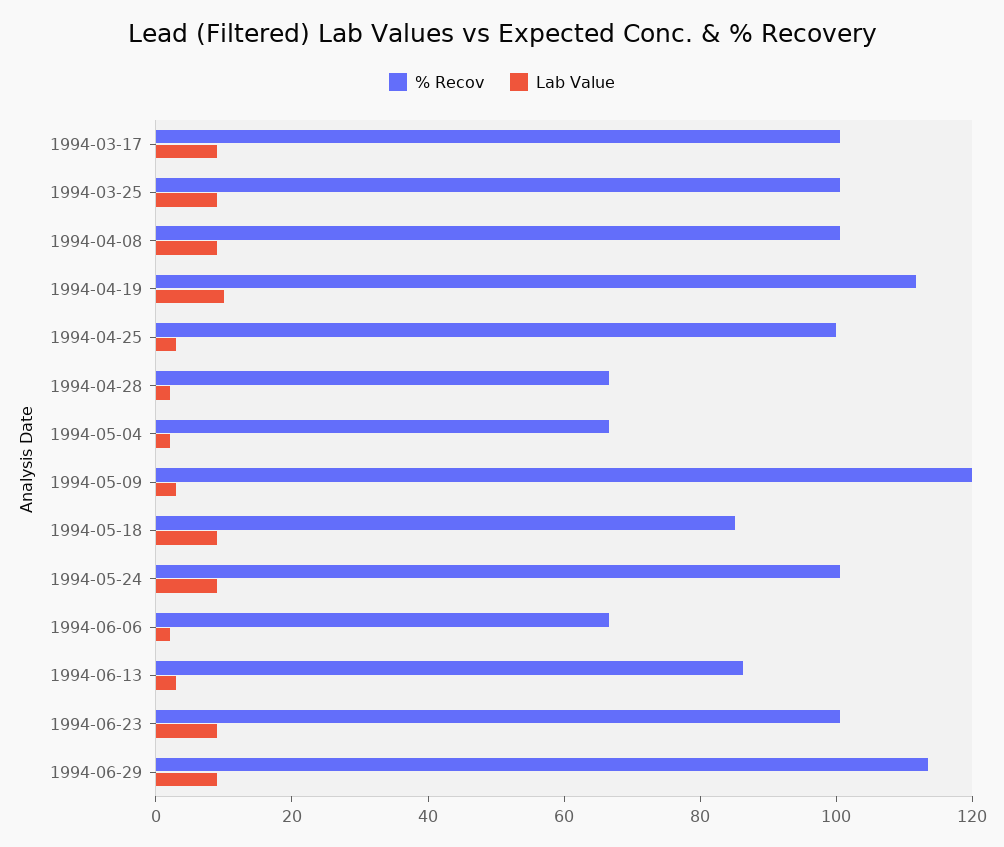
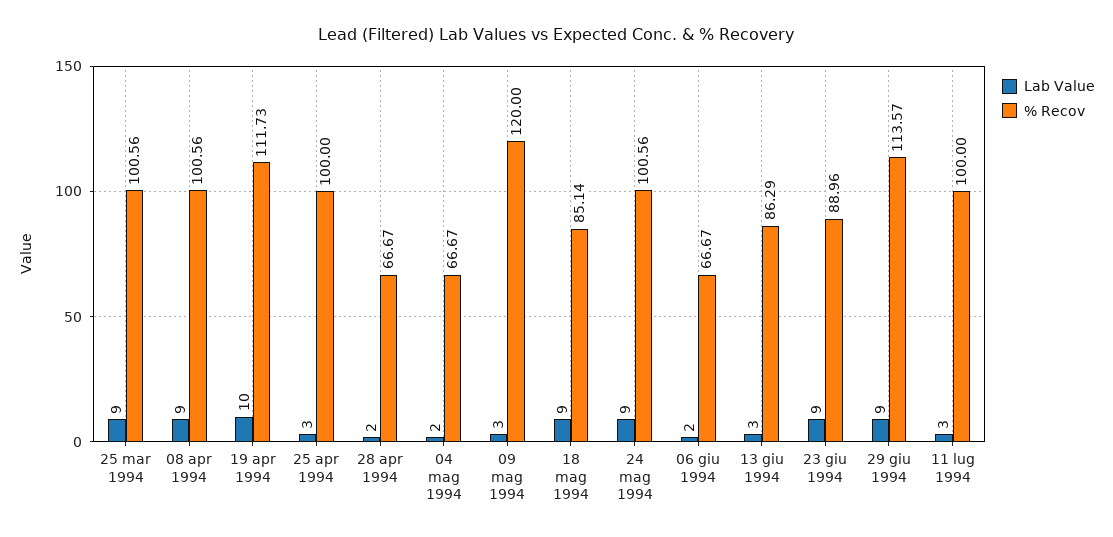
% Recov, 1994-03-17: 100 -> none
Lab Value, 1994-03-17: 10 -> none
% Recov, 1994-06-23: 100 -> 88.96
Lab Value, 11 lug 1994: none -> 3
% Recov, 11 lug 1994: none -> 100

